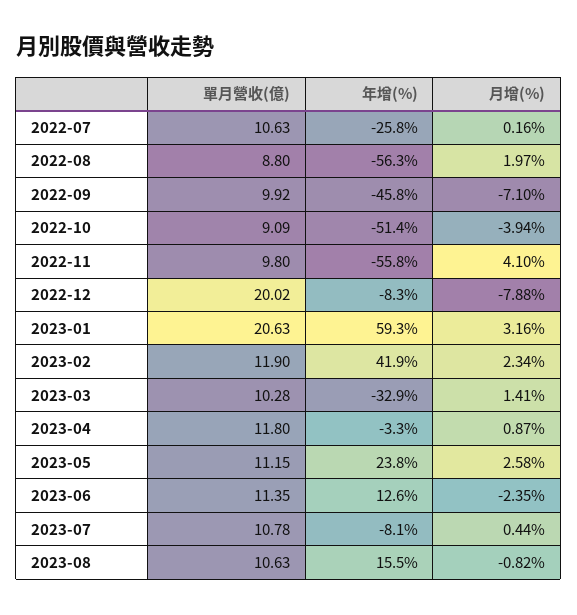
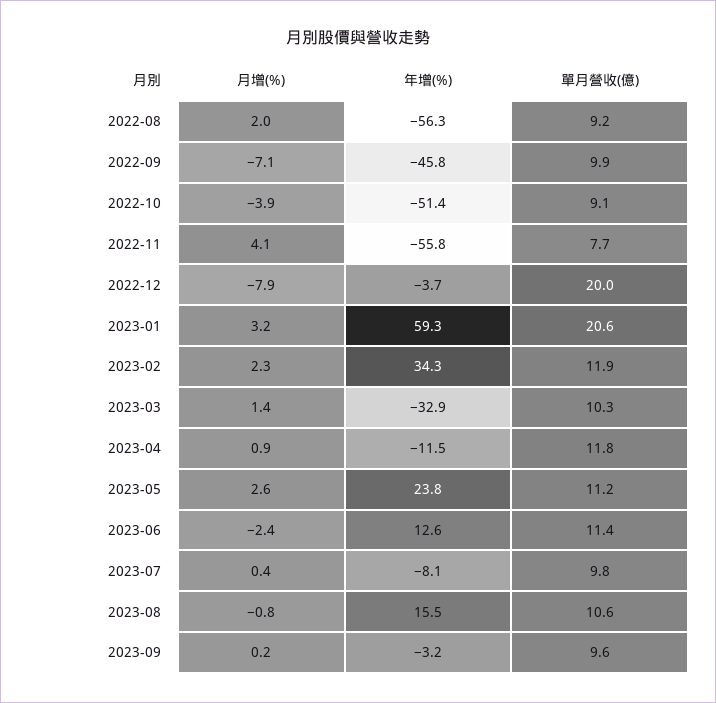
單月營收(億), 2022-07: 10.63 -> none
年增(%), 2022-07: -25.8 -> none
月增(%), 2022-07: 0.16 -> none
單月營收(億), 2022-08: 8.8 -> 9.2
單月營收(億), 2022-11: 9.8 -> 7.7
年增(%), 2022-12: -8.3 -> -3.7
年增(%), 2023-02: 41.9 -> 34.3
年增(%), 2023-04: -3.3 -> -11.5
單月營收(億), 2023-07: 10.78 -> 9.8
月增(%), 2023-09: none -> 0.2
年增(%), 2023-09: none -> -3.2
單月營收(億), 2023-09: none -> 9.6

